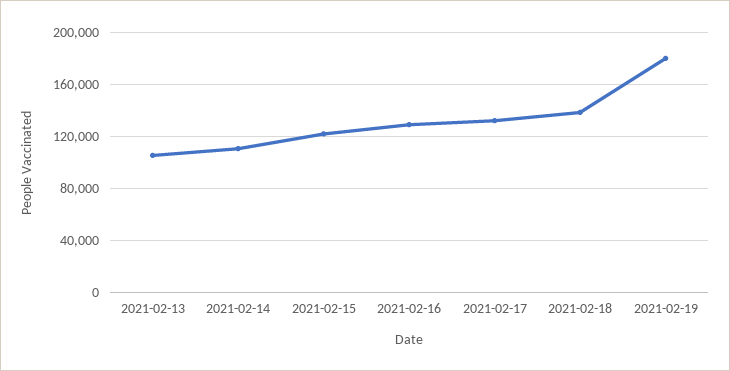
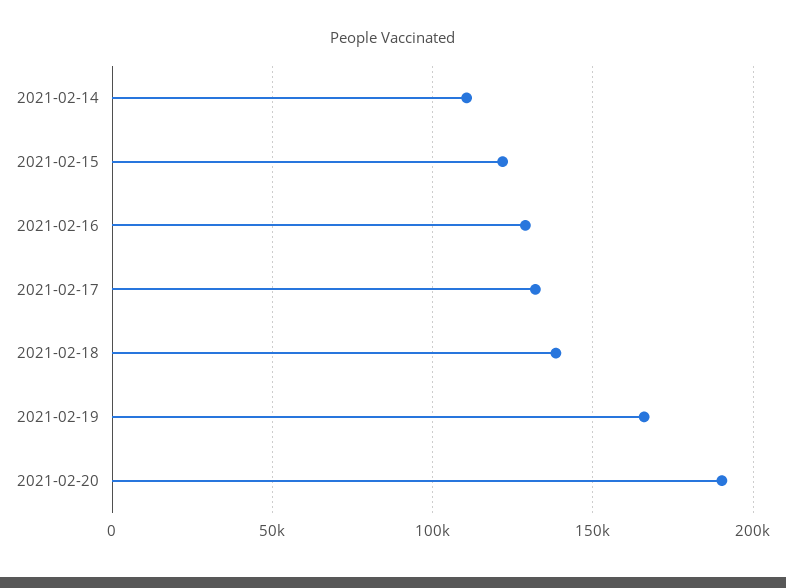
2021-02-13: 105000 -> none
2021-02-19: 180000 -> 165000
2021-02-20: none -> 190000

